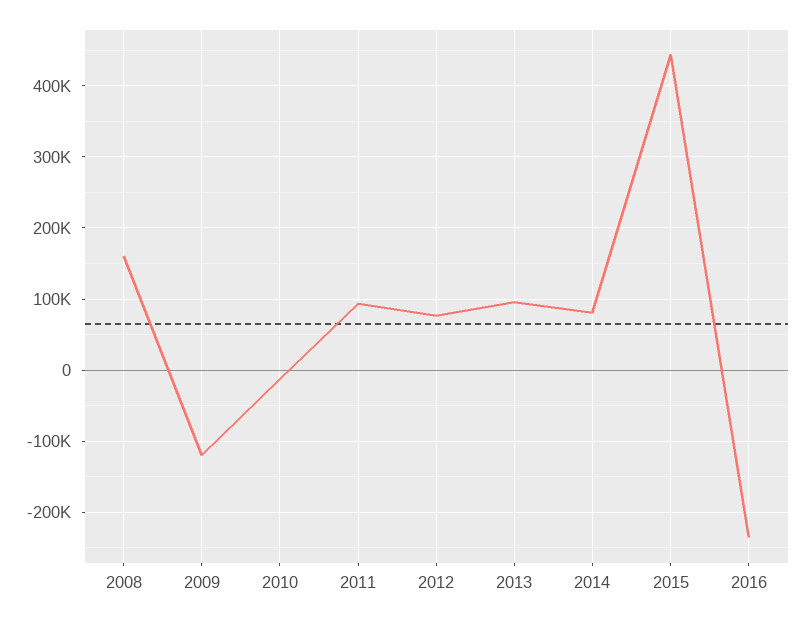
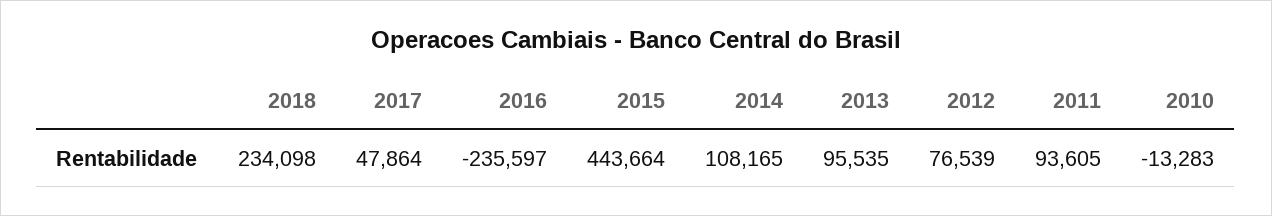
2008: 160000 -> none
2009: -120000 -> none
2014: 80000 -> 108165
2018: none -> 234098
2017: none -> 47864

